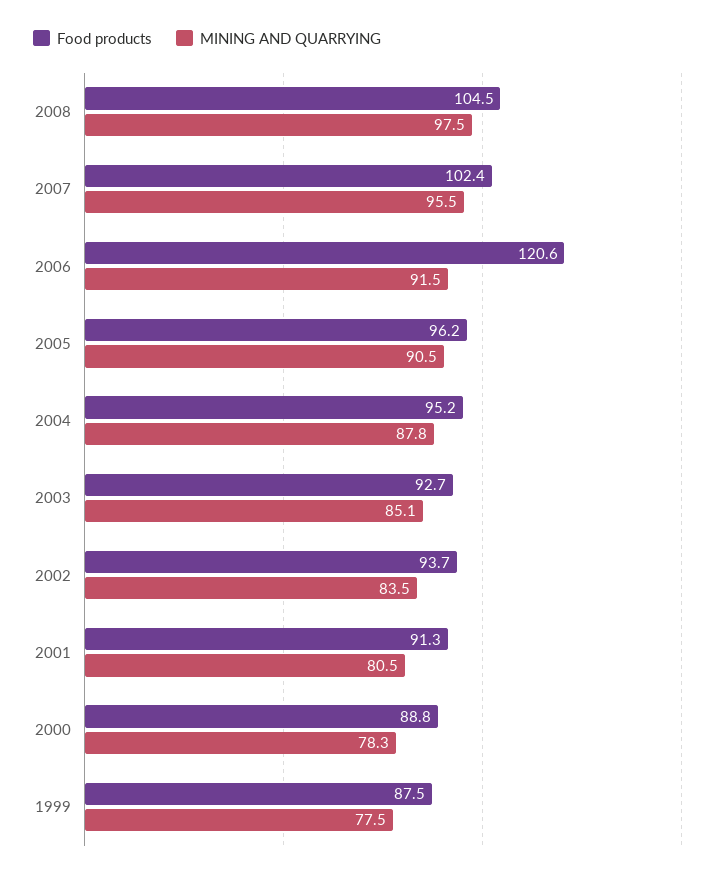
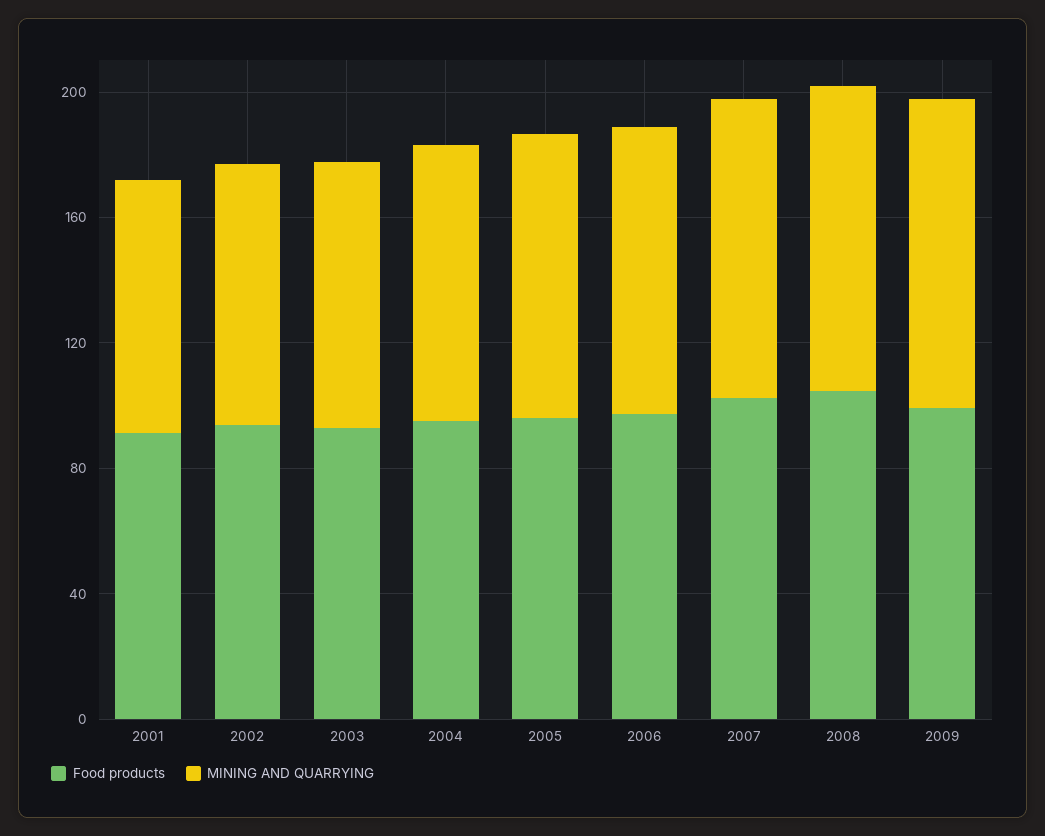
Food products, 2006: 120.6 -> 100
Food products, 2000: 88.8 -> none
MINING AND QUARRYING, 2000: 78.3 -> none
Food products, 1999: 87.5 -> none
MINING AND QUARRYING, 1999: 77.5 -> none
Food products, 2009: none -> 100
MINING AND QUARRYING, 2009: none -> 100

